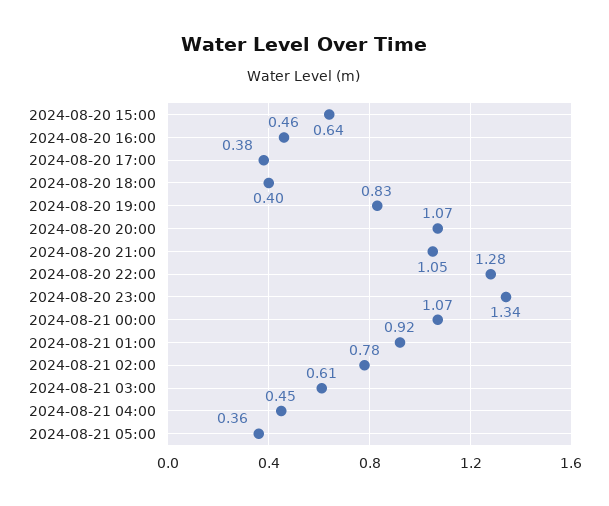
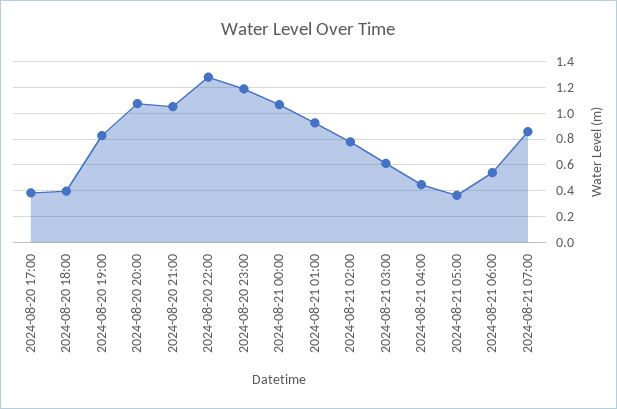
2024-08-20 15:00: 0.64 -> none
2024-08-20 16:00: 0.46 -> none
2024-08-20 23:00: 1.34 -> 1.2
2024-08-21 06:00: none -> 0.55
2024-08-21 07:00: none -> 0.85

